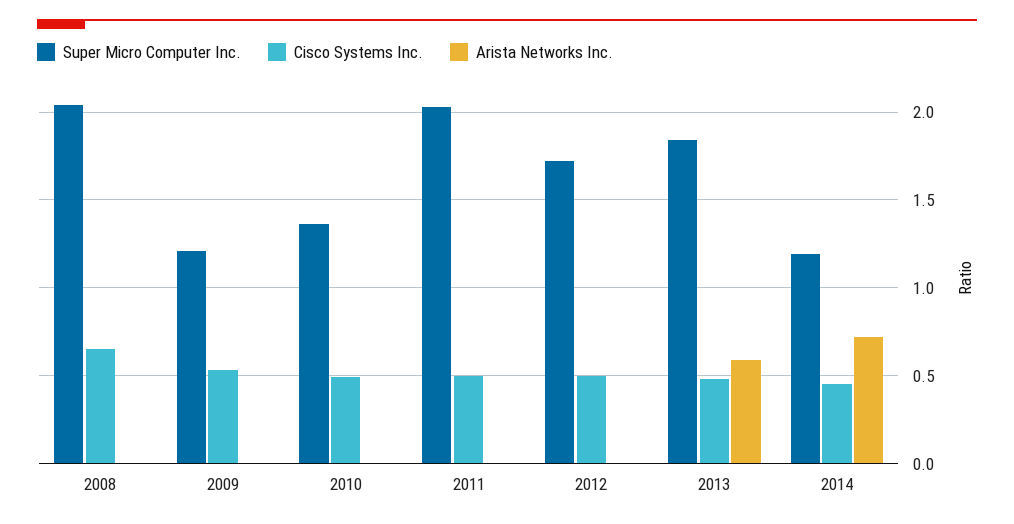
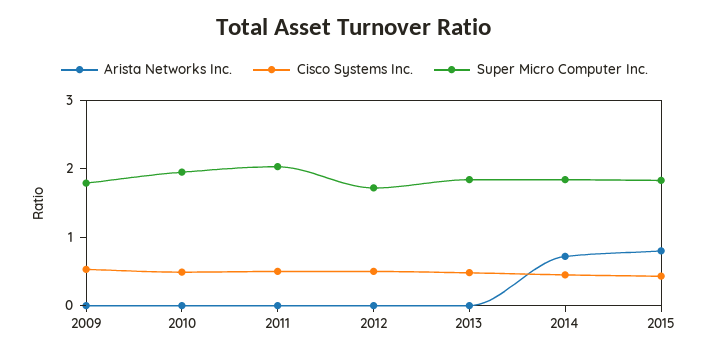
Super Micro Computer Inc., 2008: 2.05 -> none
Cisco Systems Inc., 2008: 0.65 -> none
Arista Networks Inc., 2008: 0 -> none
Super Micro Computer Inc., 2009: 1.2 -> 1.8
Super Micro Computer Inc., 2010: 1.35 -> 2
Arista Networks Inc., 2013: 0.6 -> 0
Super Micro Computer Inc., 2014: 1.2 -> 1.8
Arista Networks Inc., 2015: none -> 0.8
Cisco Systems Inc., 2015: none -> 0.4
Super Micro Computer Inc., 2015: none -> 1.8

